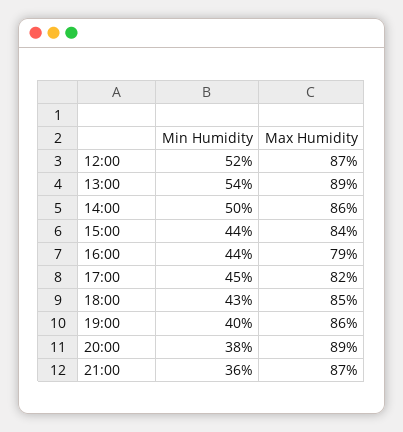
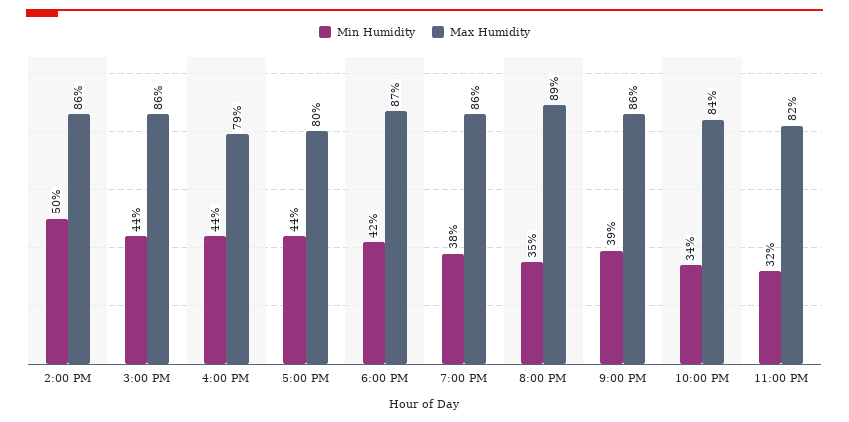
Min Humidity, 12:00: 52 -> none
Max Humidity, 12:00: 87 -> none
Min Humidity, 13:00: 54 -> none
Max Humidity, 13:00: 89 -> none
Max Humidity, 15:00: 84 -> 86
Min Humidity, 17:00: 45 -> 44
Max Humidity, 17:00: 82 -> 80
Min Humidity, 18:00: 43 -> 42
Max Humidity, 18:00: 85 -> 87
Min Humidity, 19:00: 40 -> 38
Min Humidity, 20:00: 38 -> 35
Min Humidity, 21:00: 36 -> 39
Max Humidity, 21:00: 87 -> 86
Min Humidity, 10:00 PM: none -> 34
Max Humidity, 10:00 PM: none -> 84
Min Humidity, 11:00 PM: none -> 32
Max Humidity, 11:00 PM: none -> 82

